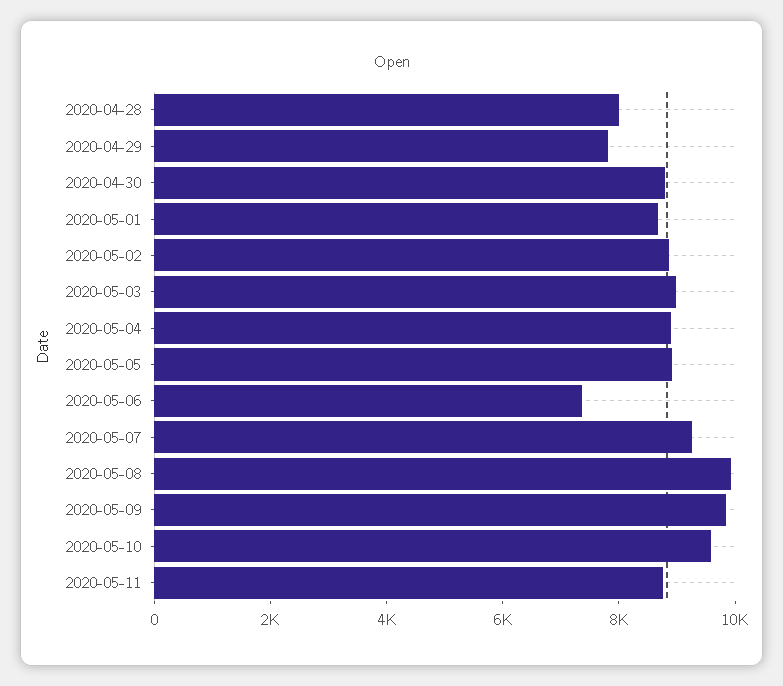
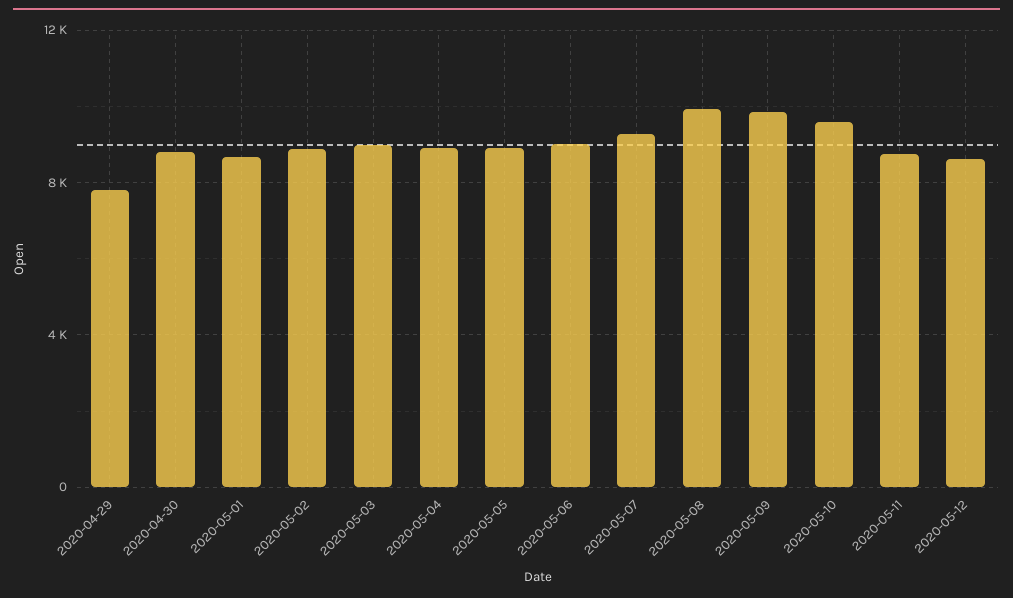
2020-04-28: 8000 -> none
2020-05-06: 7500 -> 9000
2020-05-12: none -> 8500

